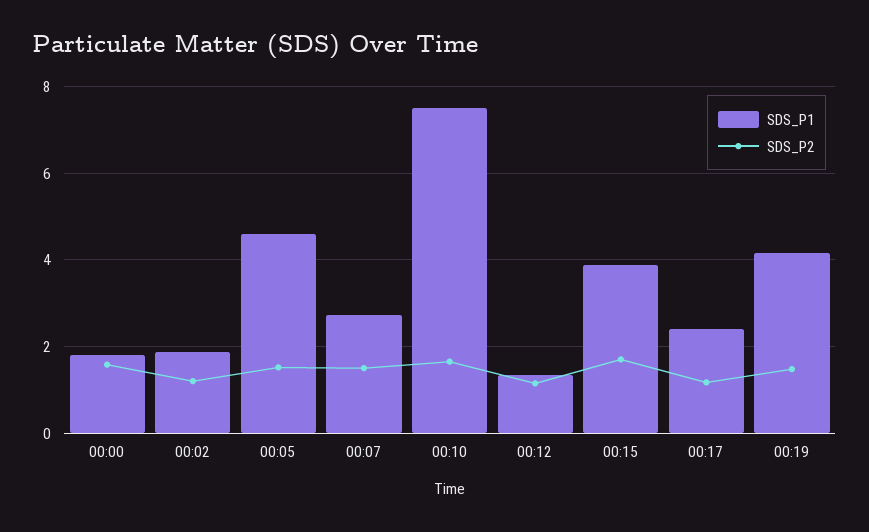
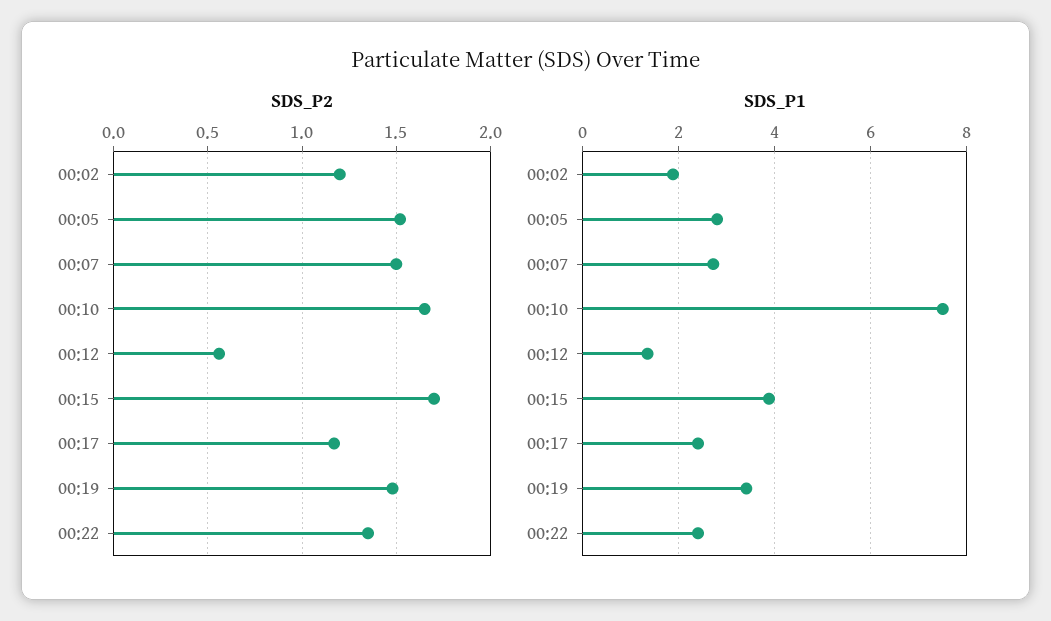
SDS_P1, 00:00: 1.8 -> none
SDS_P2, 00:00: 1.6 -> none
SDS_P1, 00:05: 4.6 -> 2.8
SDS_P2, 00:12: 1.2 -> 0.55
SDS_P1, 00:19: 4.2 -> 3.4
SDS_P2, 00:22: none -> 1.35
SDS_P1, 00:22: none -> 2.4

